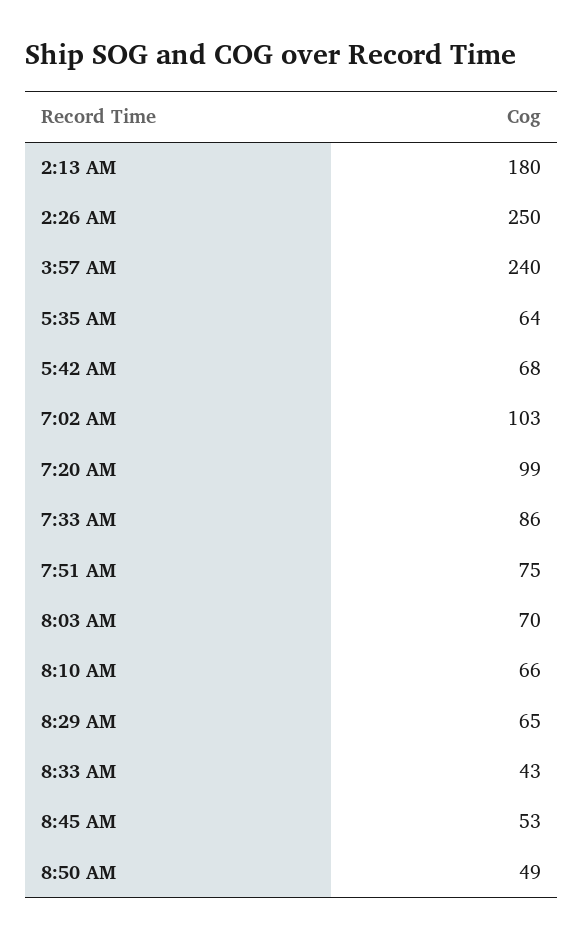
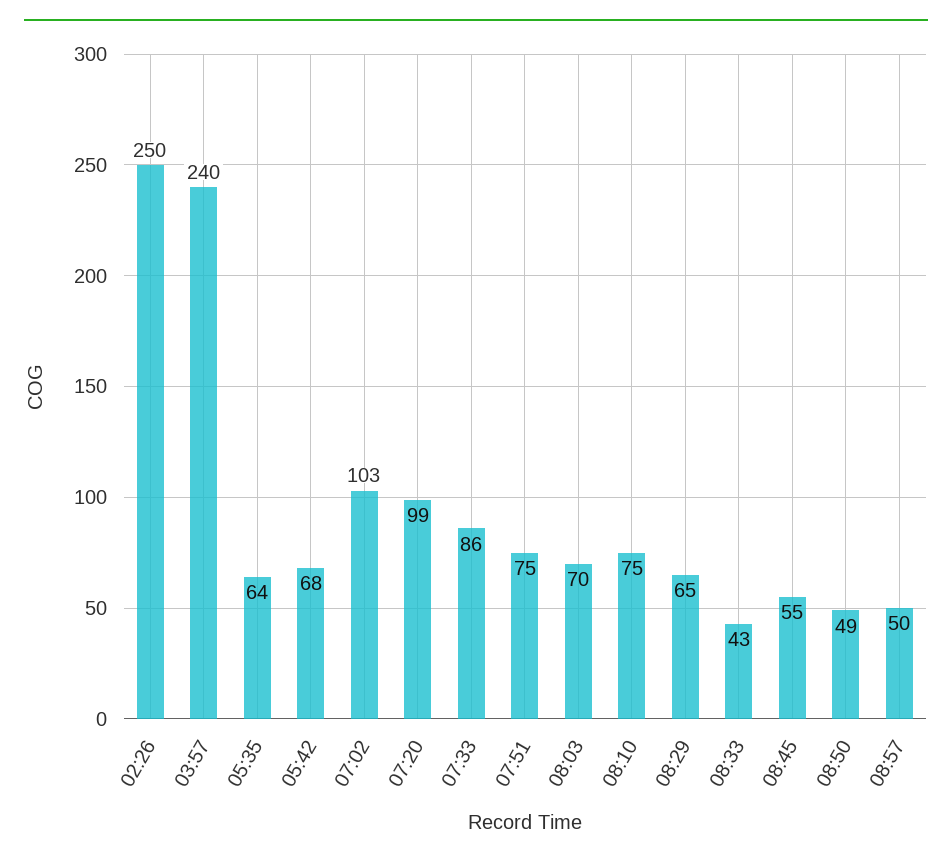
2:13 AM: 180 -> none
8:10 AM: 66 -> 75
8:45 AM: 53 -> 55
08:57: none -> 50

